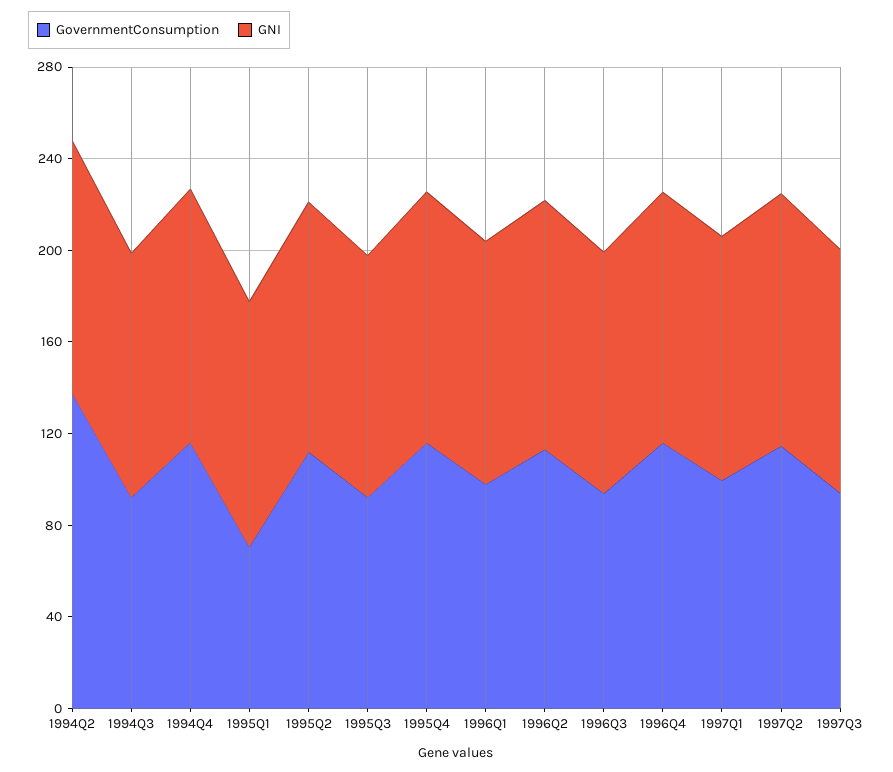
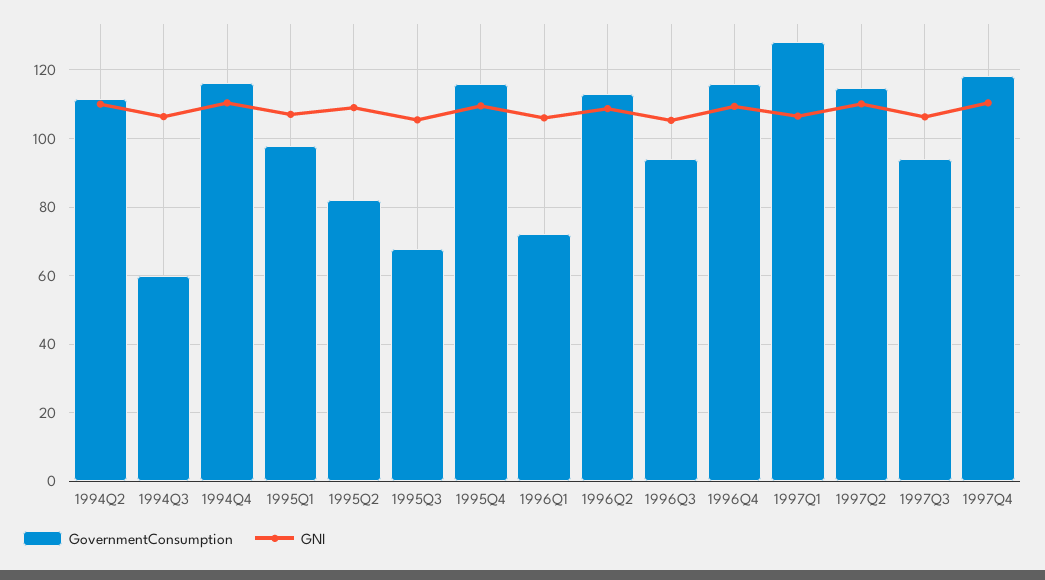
GovernmentConsumption, 1994Q2: 140 -> 112
GovernmentConsumption, 1994Q3: 90 -> 60
GovernmentConsumption, 1995Q1: 70 -> 98
GovernmentConsumption, 1995Q2: 110 -> 82
GovernmentConsumption, 1995Q3: 90 -> 68
GovernmentConsumption, 1996Q1: 100 -> 72
GovernmentConsumption, 1997Q1: 100 -> 128
GovernmentConsumption, 1997Q4: none -> 118
GNI, 1997Q4: none -> 110

